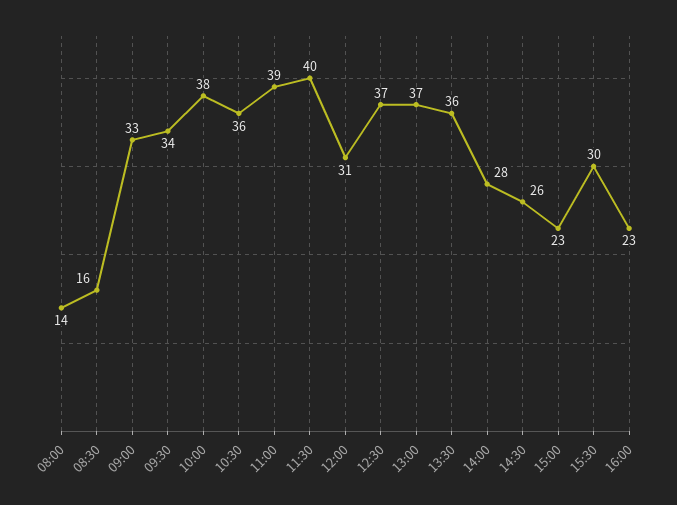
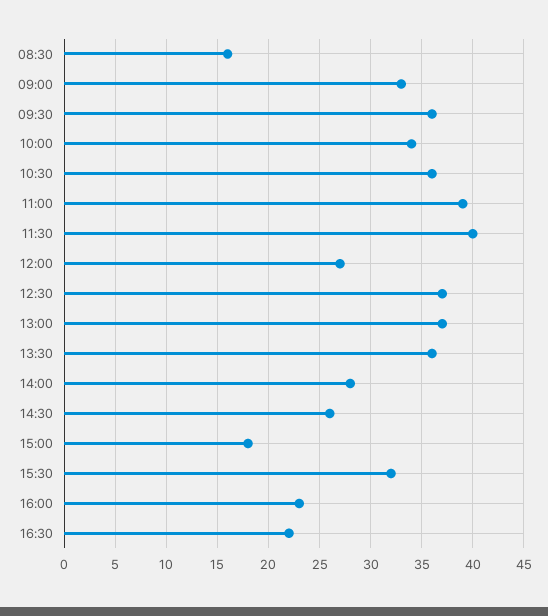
08:00: 14 -> none
09:30: 34 -> 36
10:00: 38 -> 34
12:00: 31 -> 27
15:00: 23 -> 18
15:30: 30 -> 32
16:30: none -> 22

